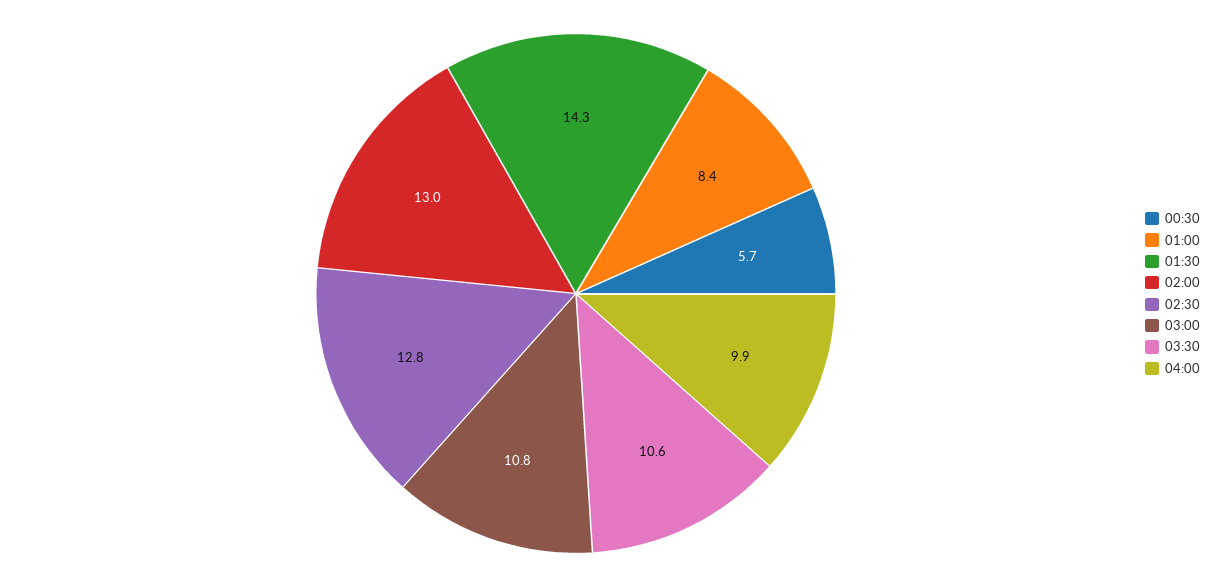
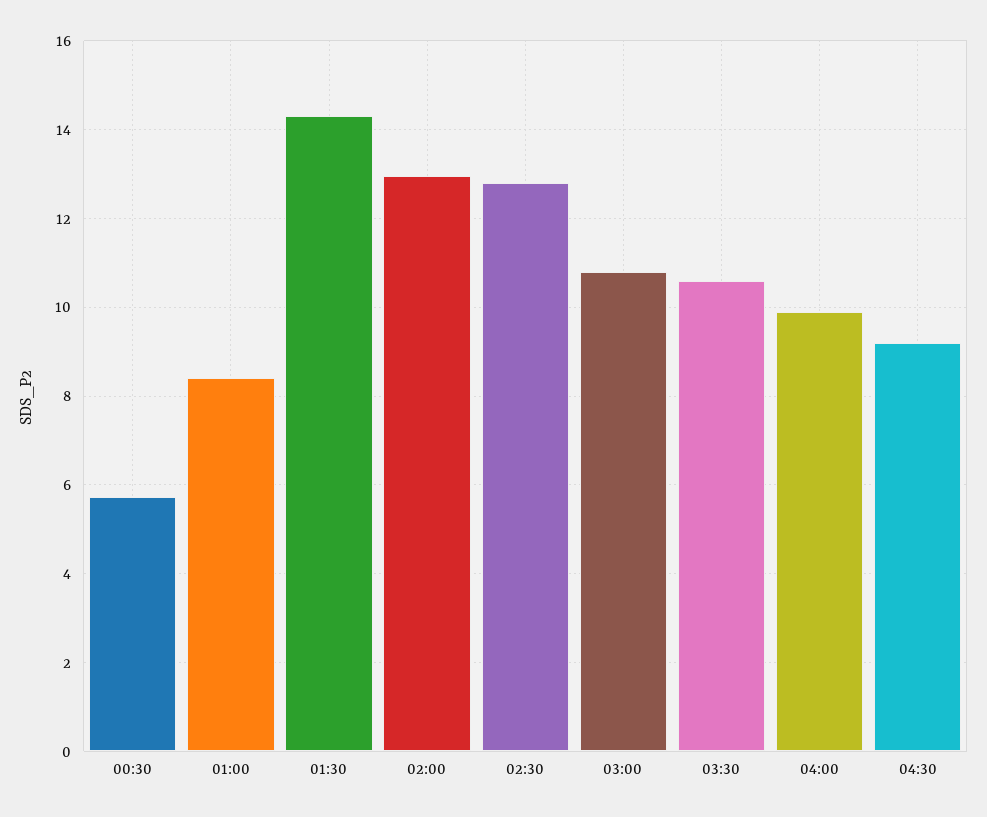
04:30: none -> 9.2

